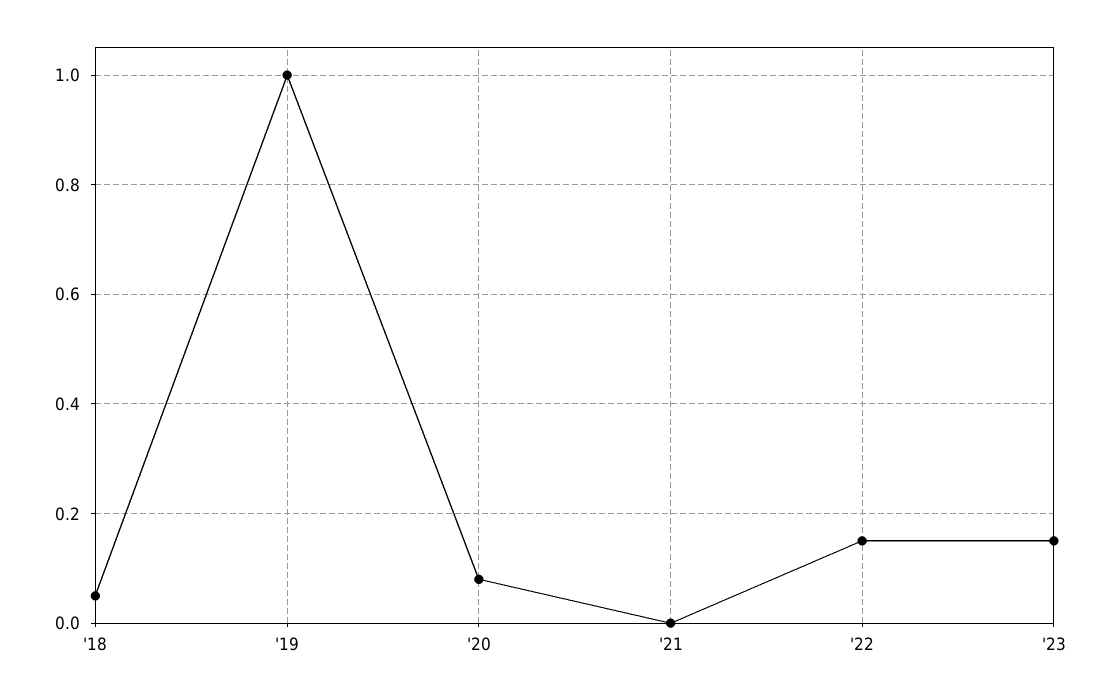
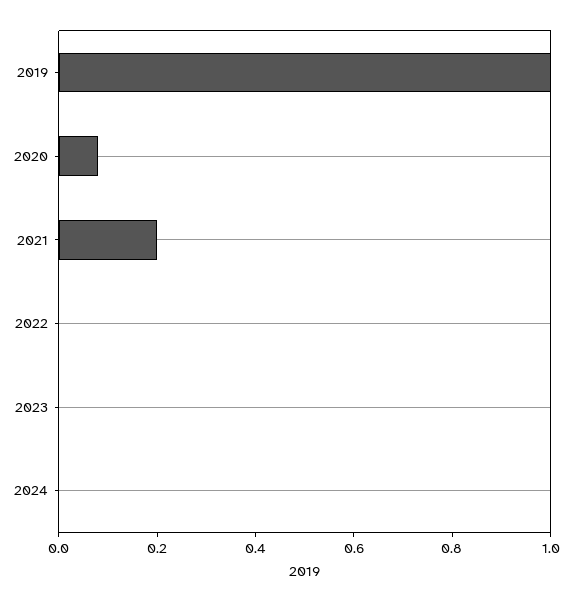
'18: 0.05 -> none
'21: 0 -> 0.2
'22: 0.15 -> 0
'23: 0.15 -> 0
2024: none -> 0

